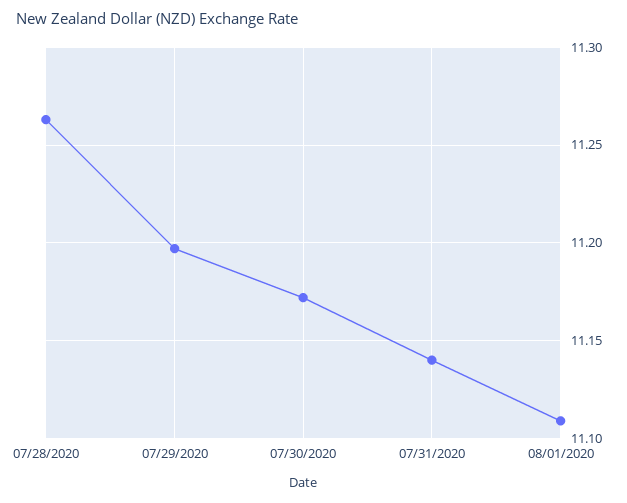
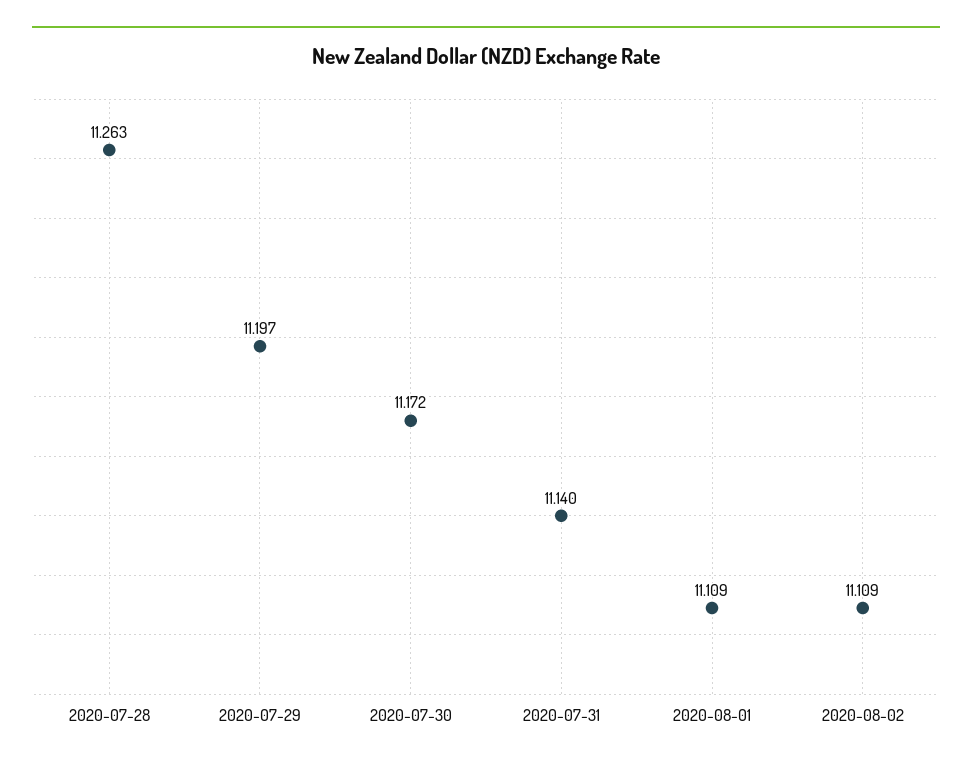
2020-08-02: none -> 11.109

